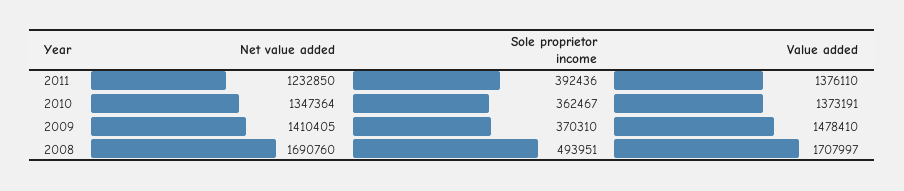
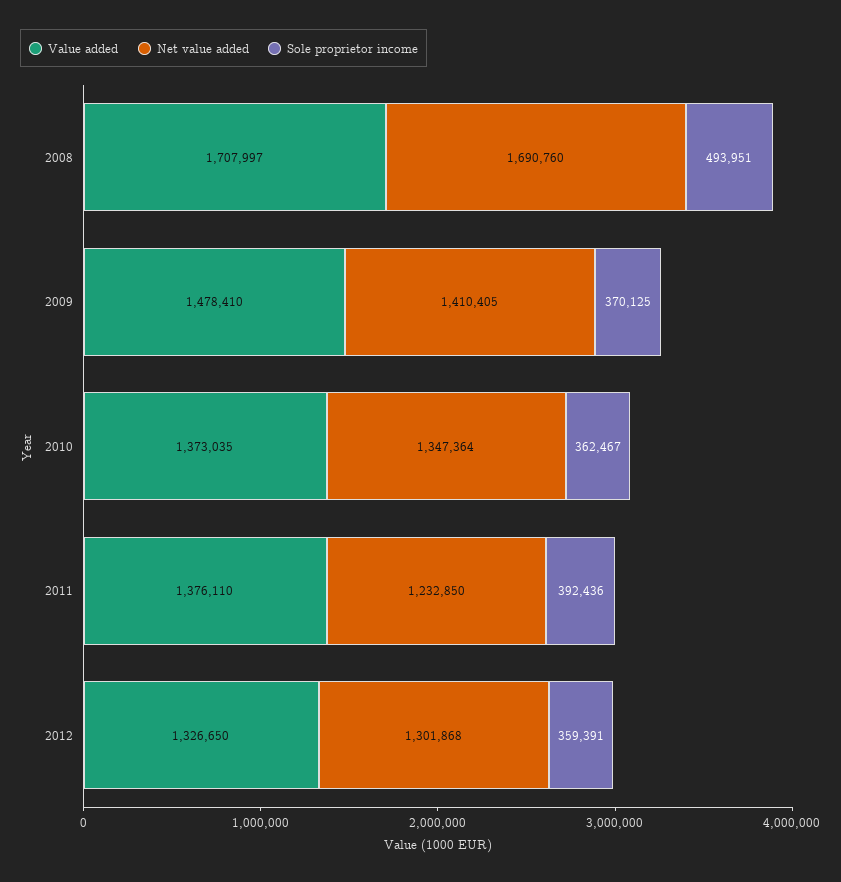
Value added, 2010: 1373191 -> 1373035
Sole proprietor income, 2009: 370310 -> 370125
Value added, 2012: none -> 1326650
Net value added, 2012: none -> 1301868
Sole proprietor income, 2012: none -> 359391

